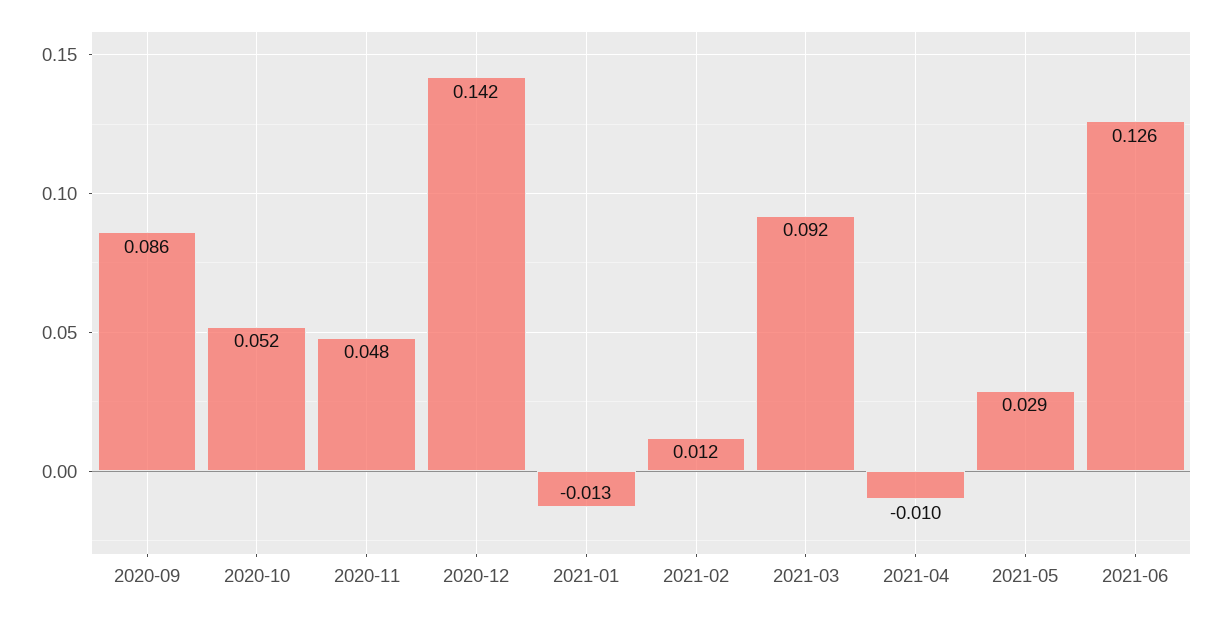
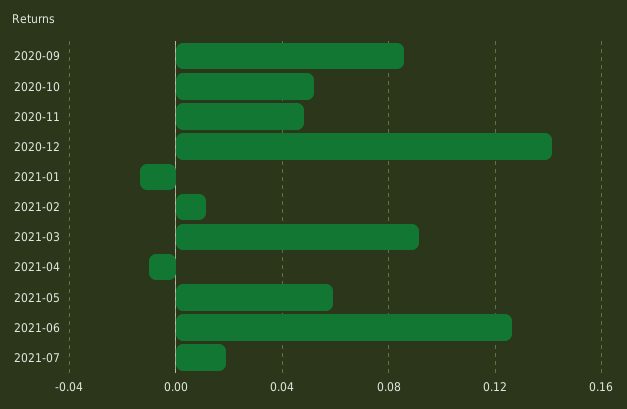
2021-05: 0.029 -> 0.06
2021-07: none -> 0.02

